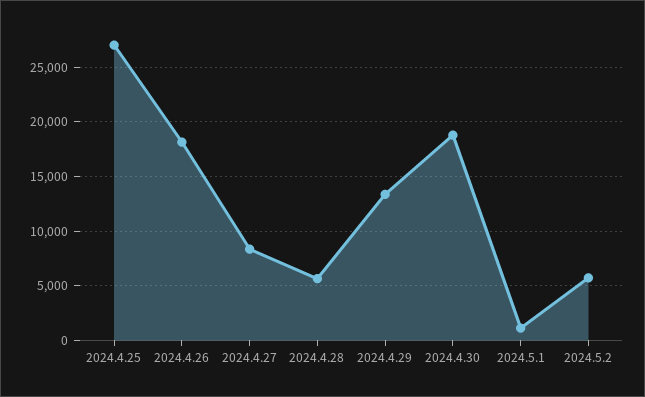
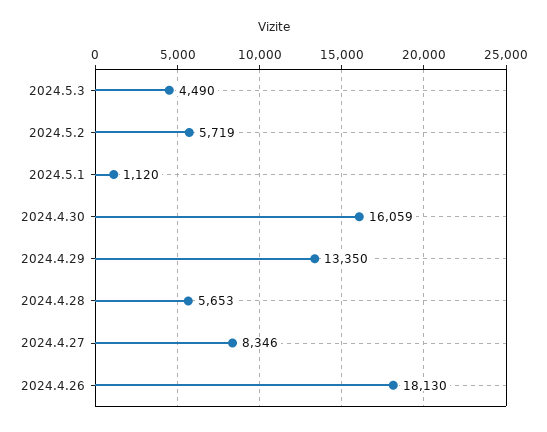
2024.4.25: 27000 -> none
2024.4.30: 19000 -> 16059
2024.5.3: none -> 4490

